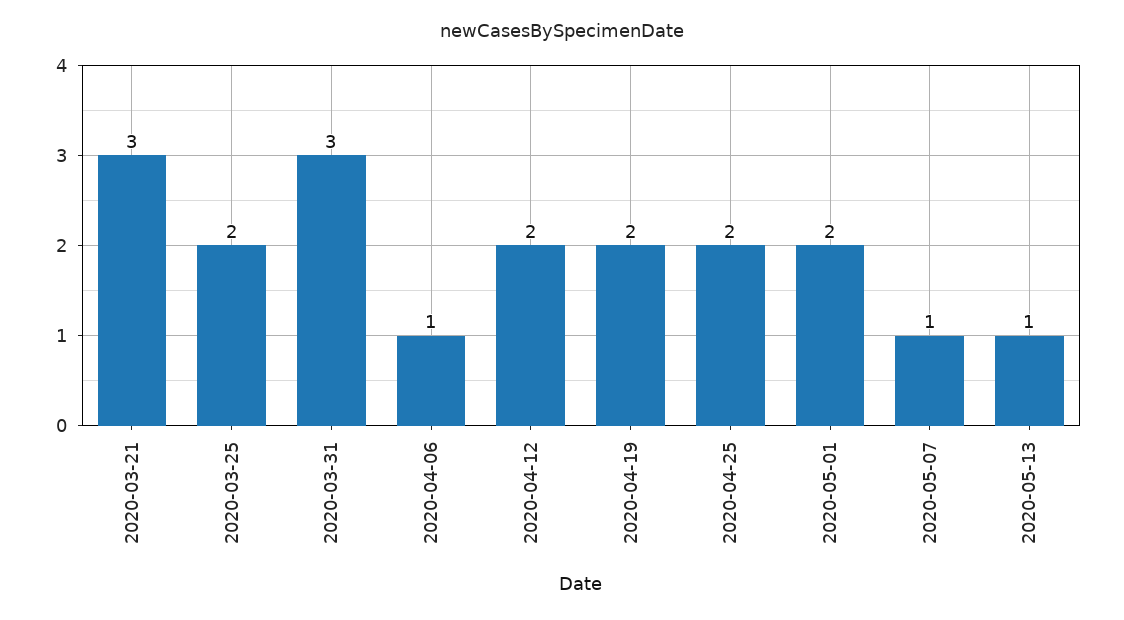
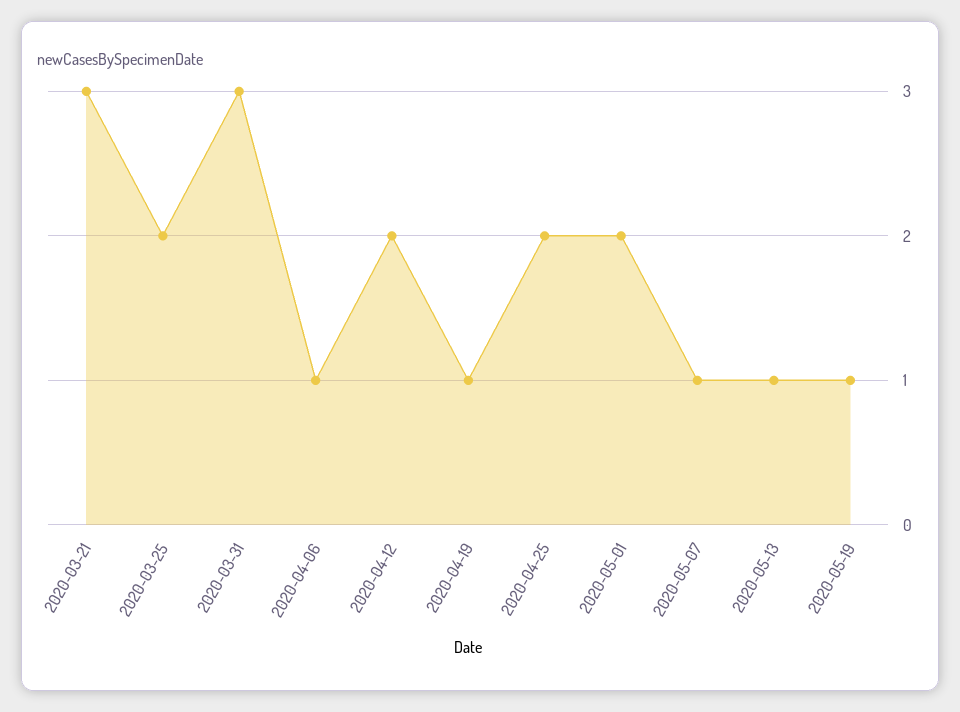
2020-04-19: 2 -> 1
2020-05-19: none -> 1

